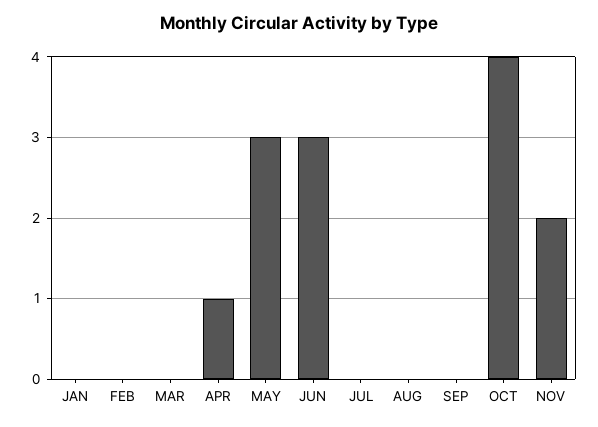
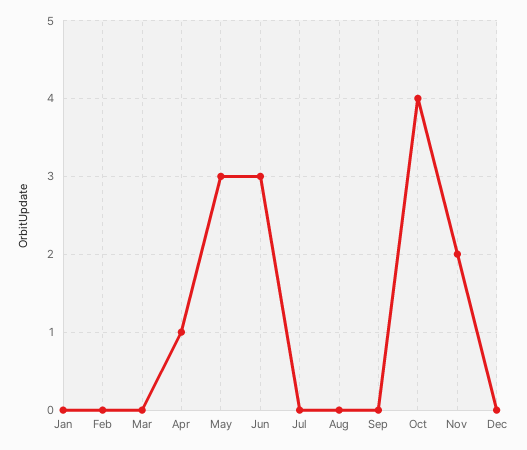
Dec: none -> 0

